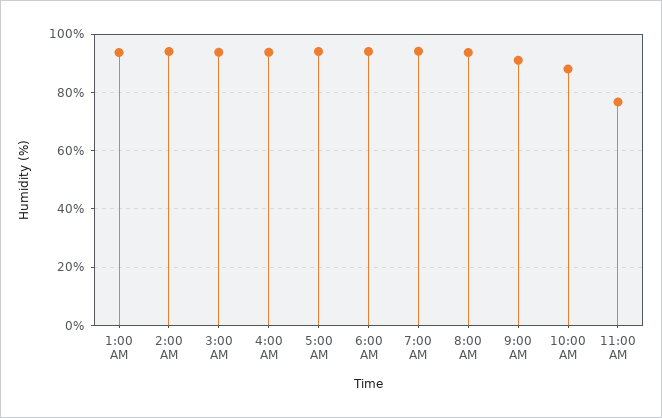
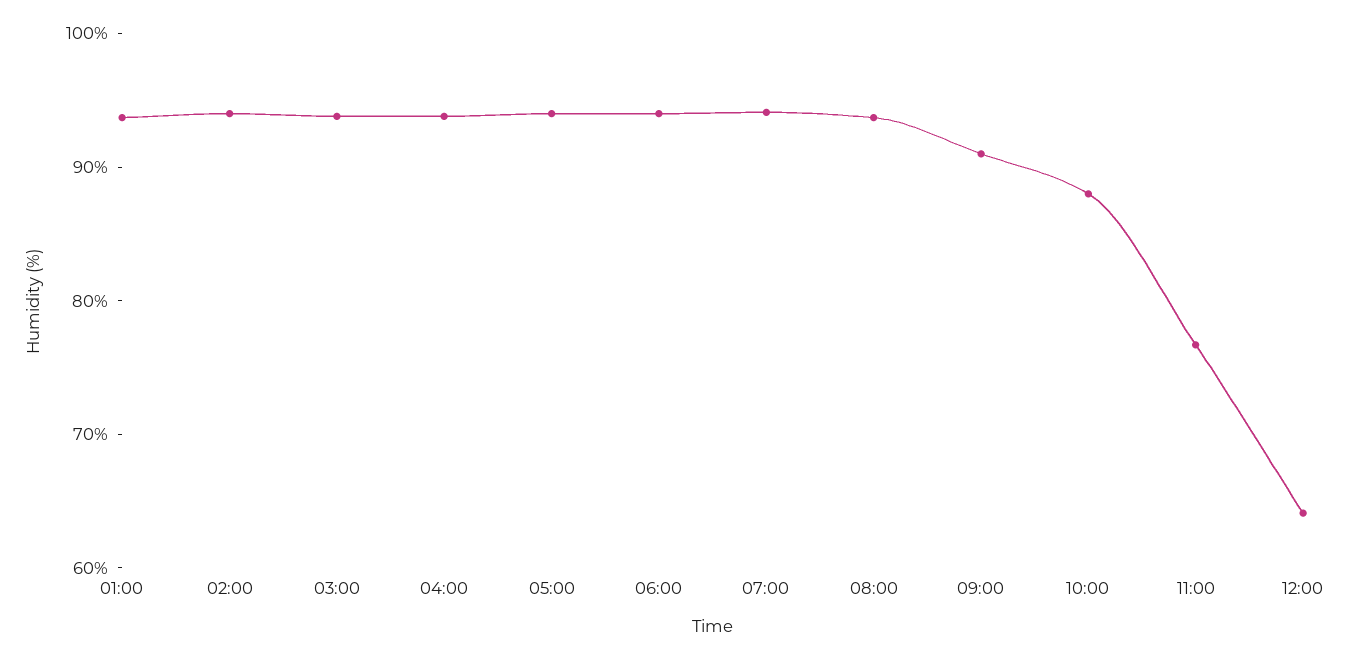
12:00: none -> 64

